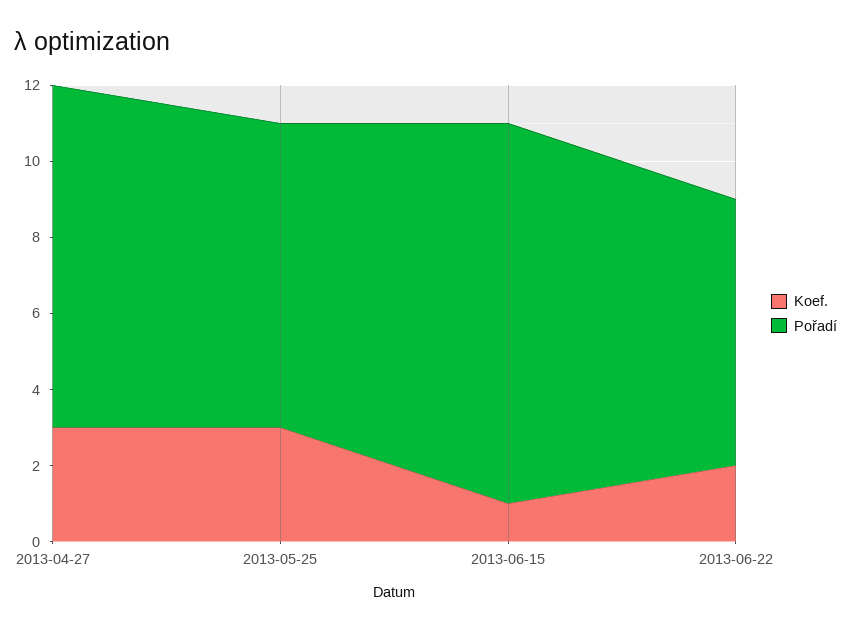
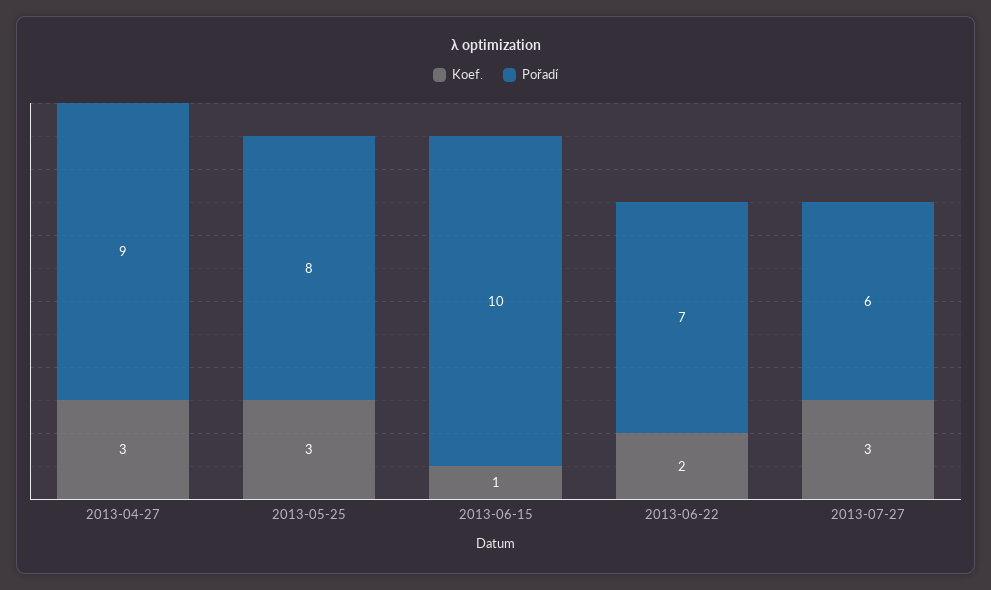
Koef., 2013-07-27: none -> 3
Pořadí, 2013-07-27: none -> 6

